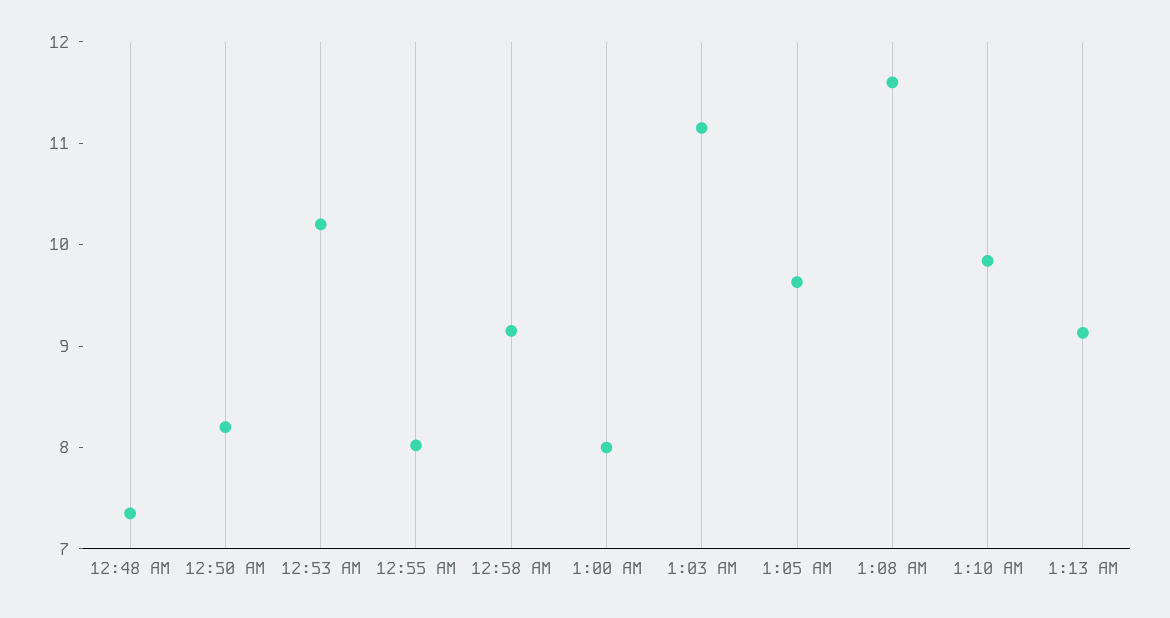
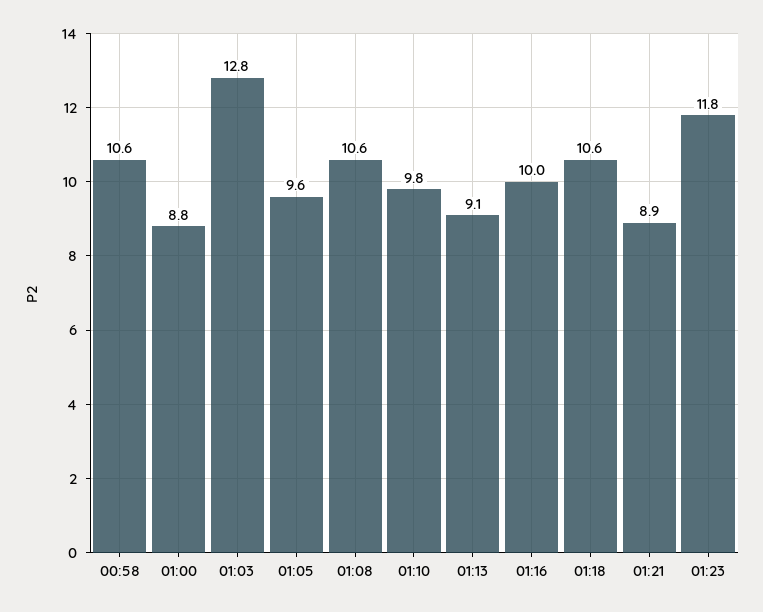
12:48 AM: 7.4 -> none
12:50 AM: 8.2 -> none
12:53 AM: 10.2 -> none
12:55 AM: 8 -> none
12:58 AM: 9.2 -> 10.6
1:00 AM: 8 -> 8.8
1:03 AM: 11.2 -> 12.8
1:08 AM: 11.6 -> 10.6
01:16: none -> 10
01:18: none -> 10.6
01:21: none -> 8.9
01:23: none -> 11.8

